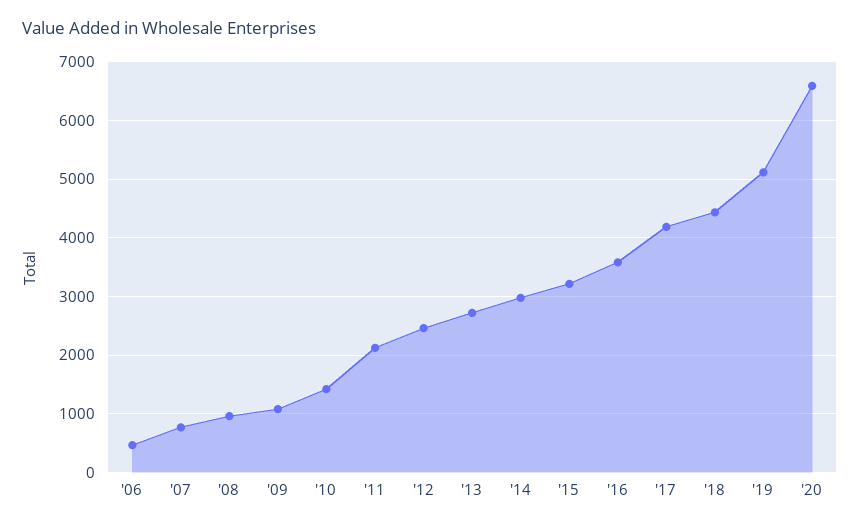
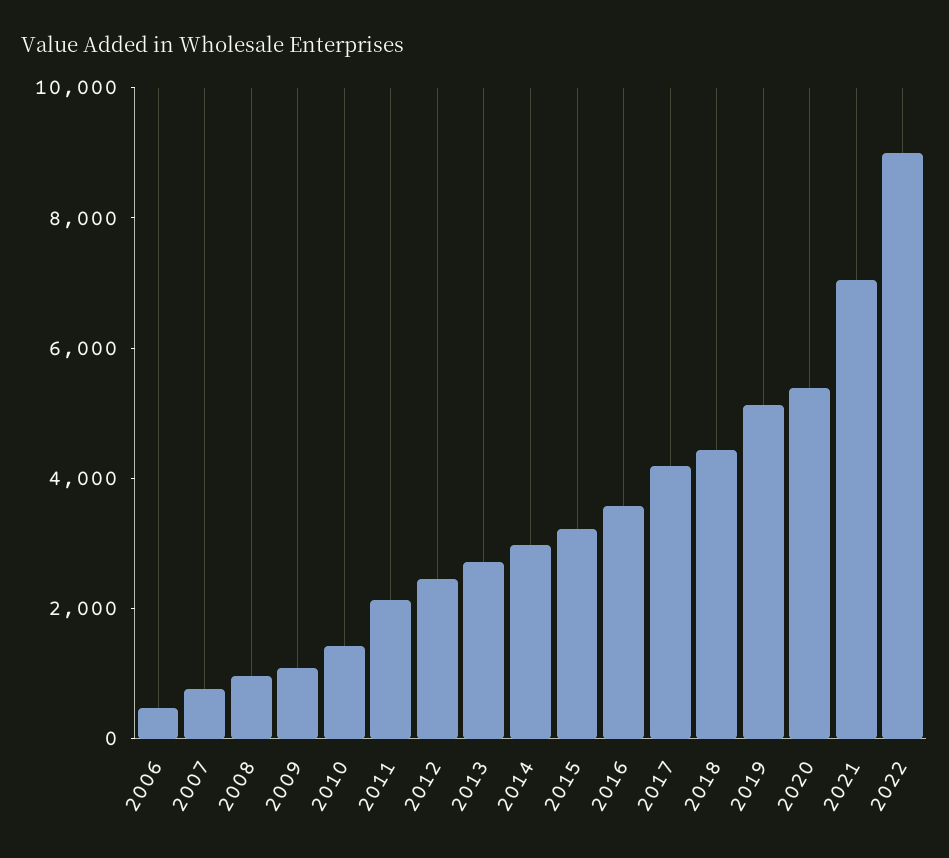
'20: 6600 -> 5500
2021: none -> 7000
2022: none -> 9000

